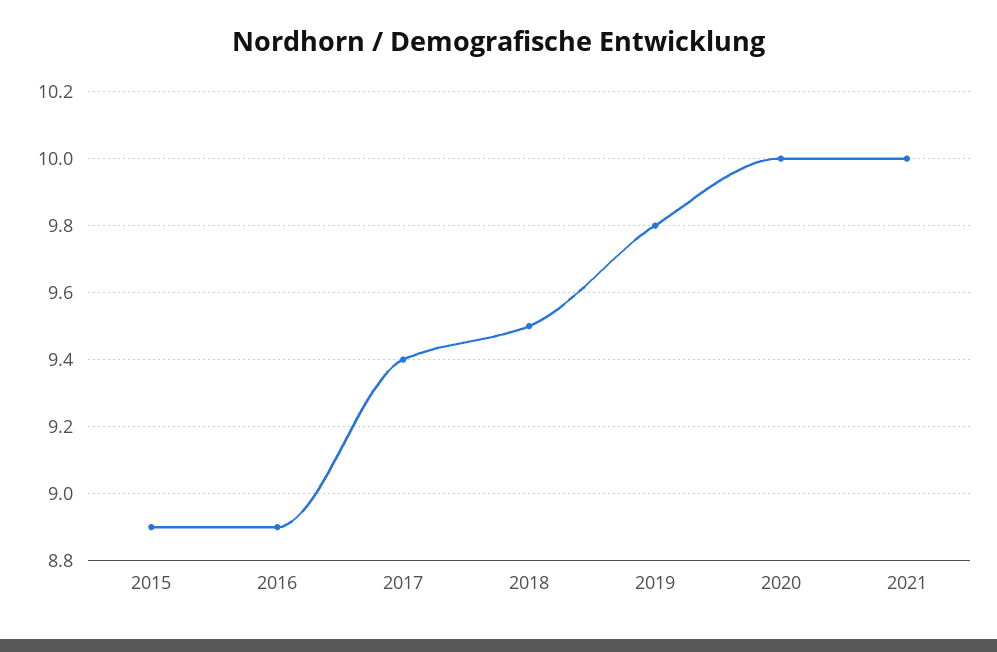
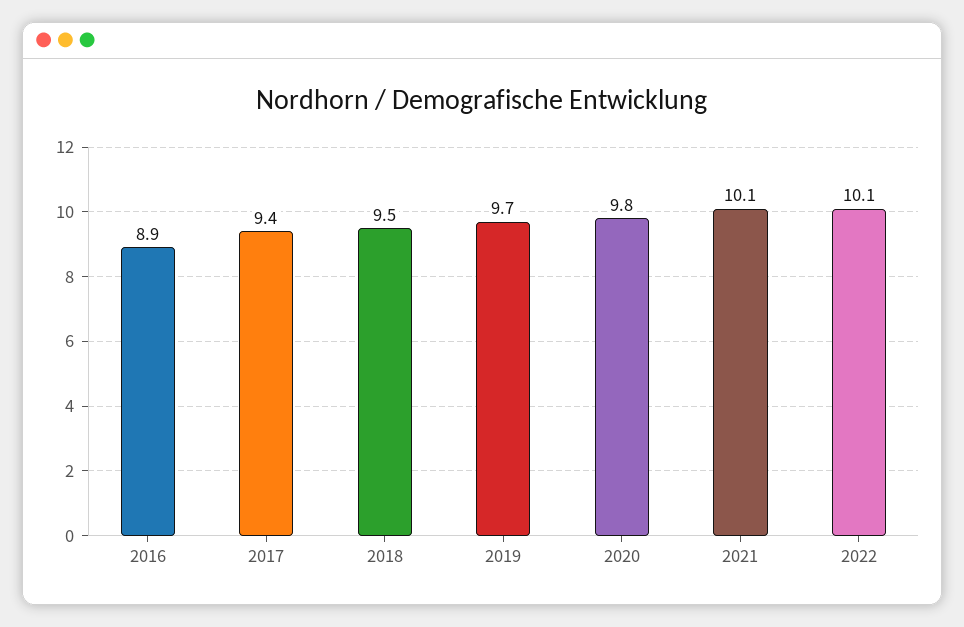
2015: 8.9 -> none
2019: 9.8 -> 9.7
2020: 10 -> 9.8
2021: 10 -> 10.1
2022: none -> 10.1

